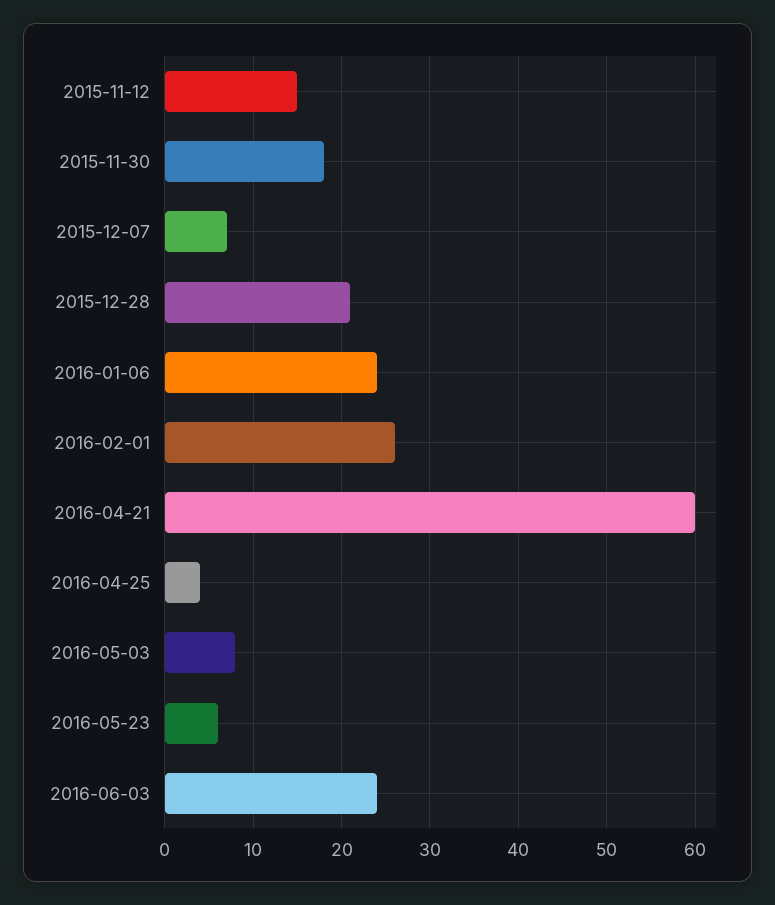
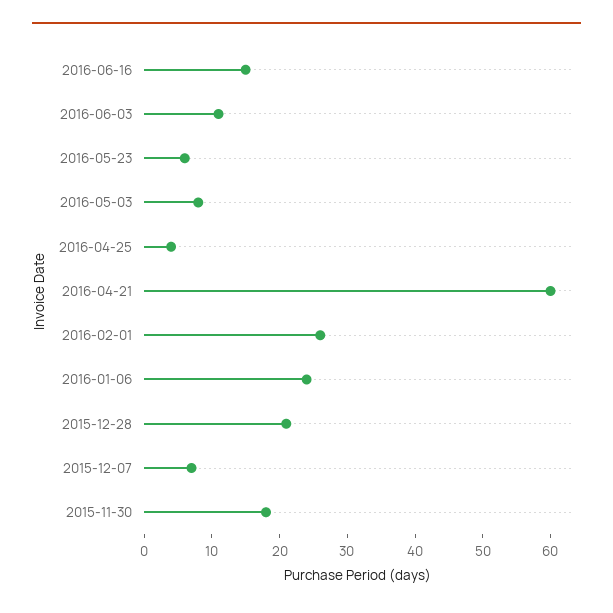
2015-11-12: 15 -> none
2016-06-03: 24 -> 10
2016-06-16: none -> 15

